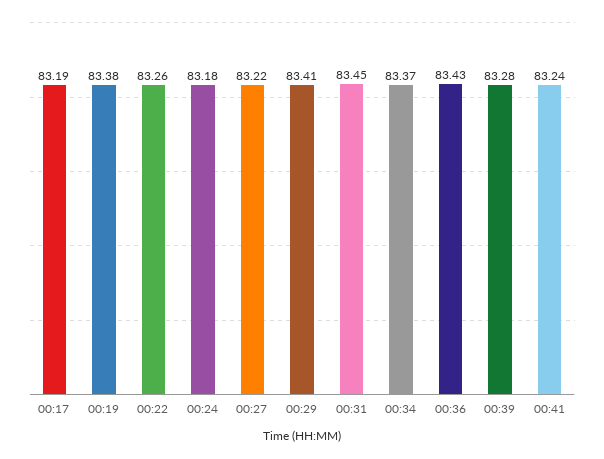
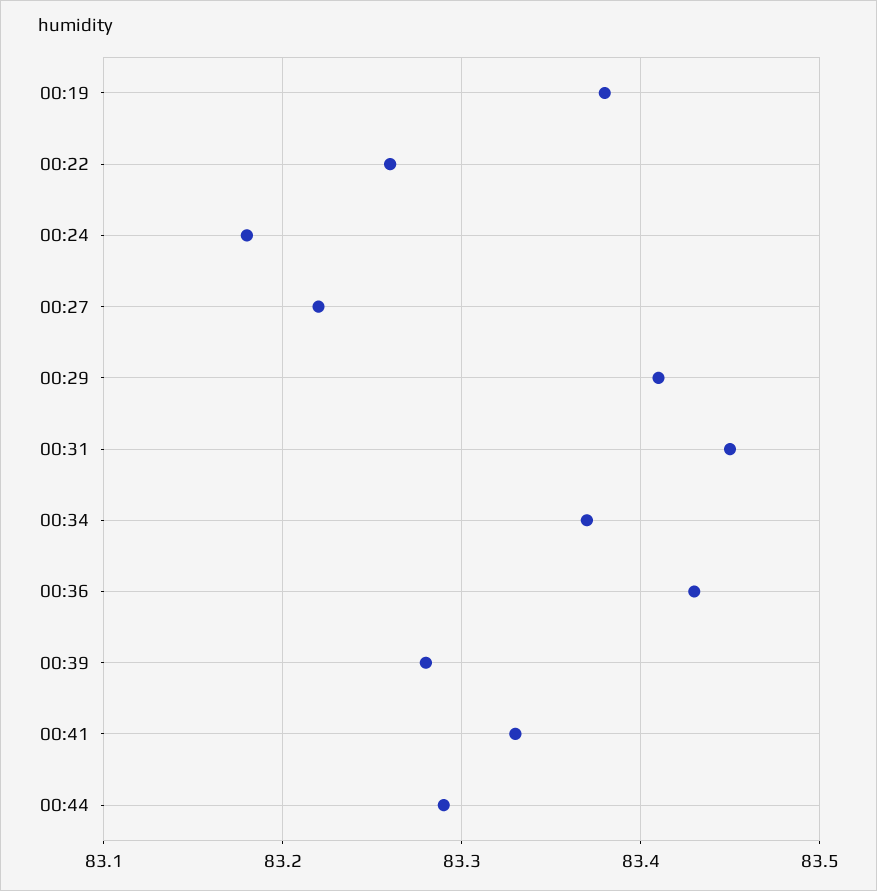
00:17: 83.19 -> none
00:41: 83.24 -> 83.33
00:44: none -> 83.29

